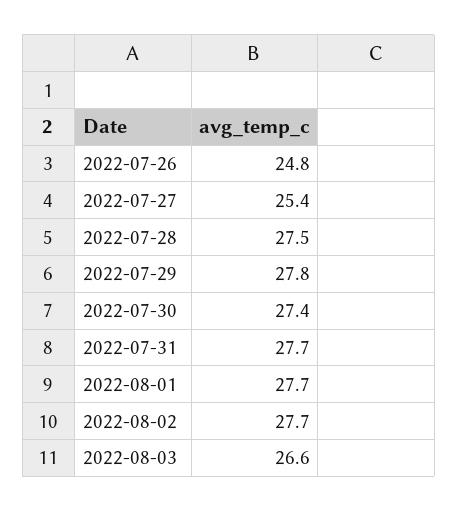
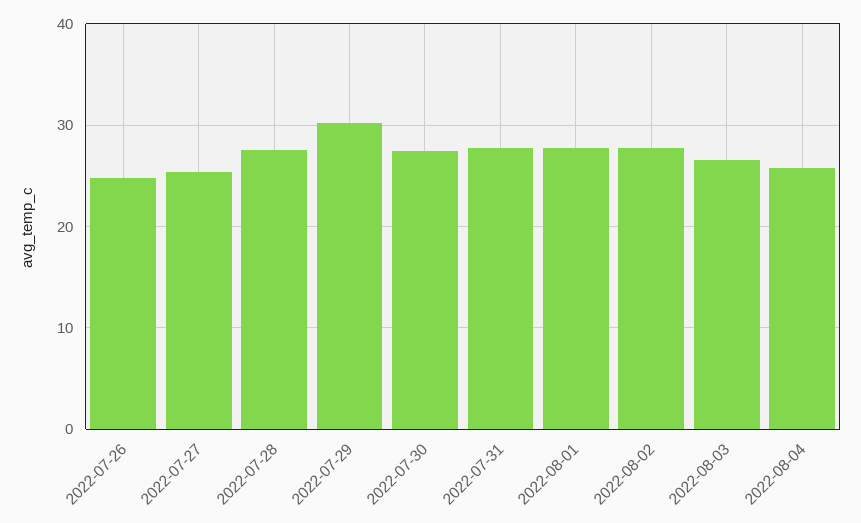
2022-07-29: 27.8 -> 30
2022-08-04: none -> 26

